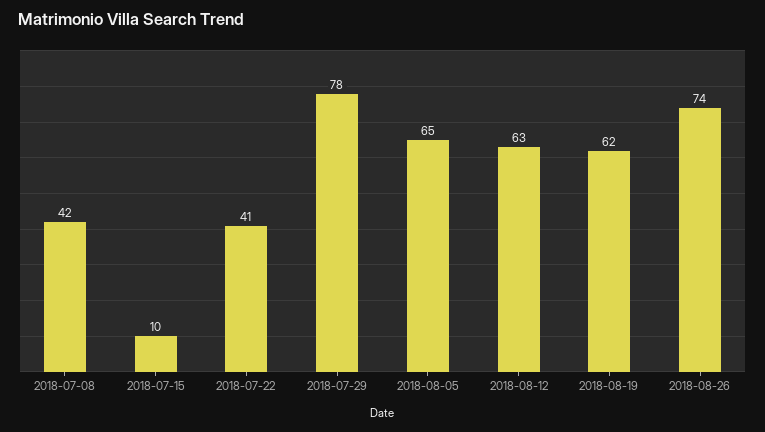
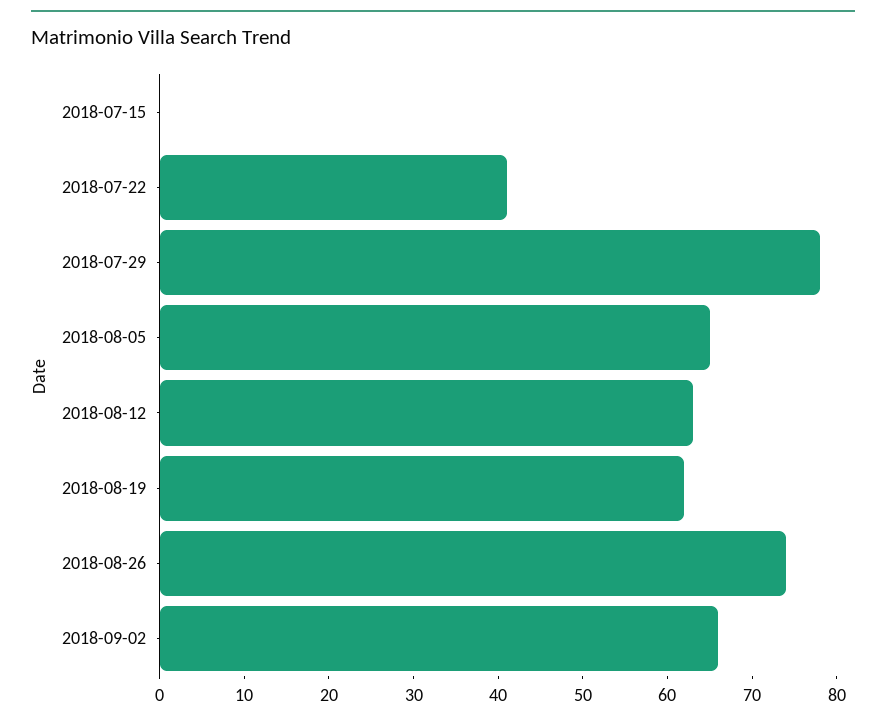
2018-07-08: 42 -> none
2018-07-15: 10 -> 0
2018-09-02: none -> 66

